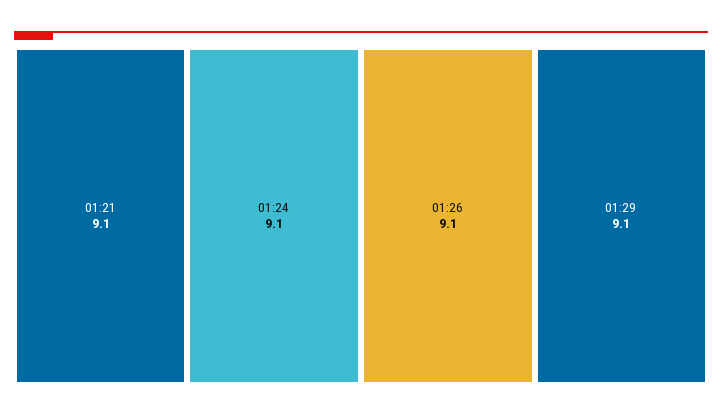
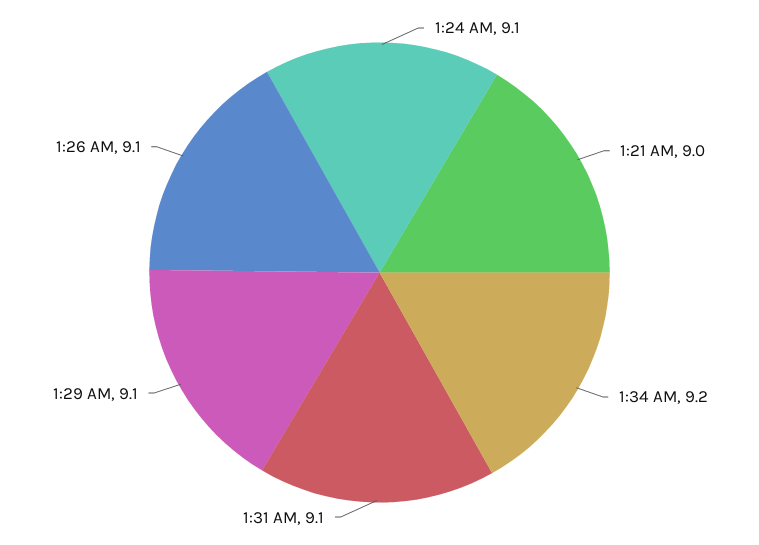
01:21: 9.1 -> 9
1:34 AM: none -> 9.2
1:31 AM: none -> 9.1

